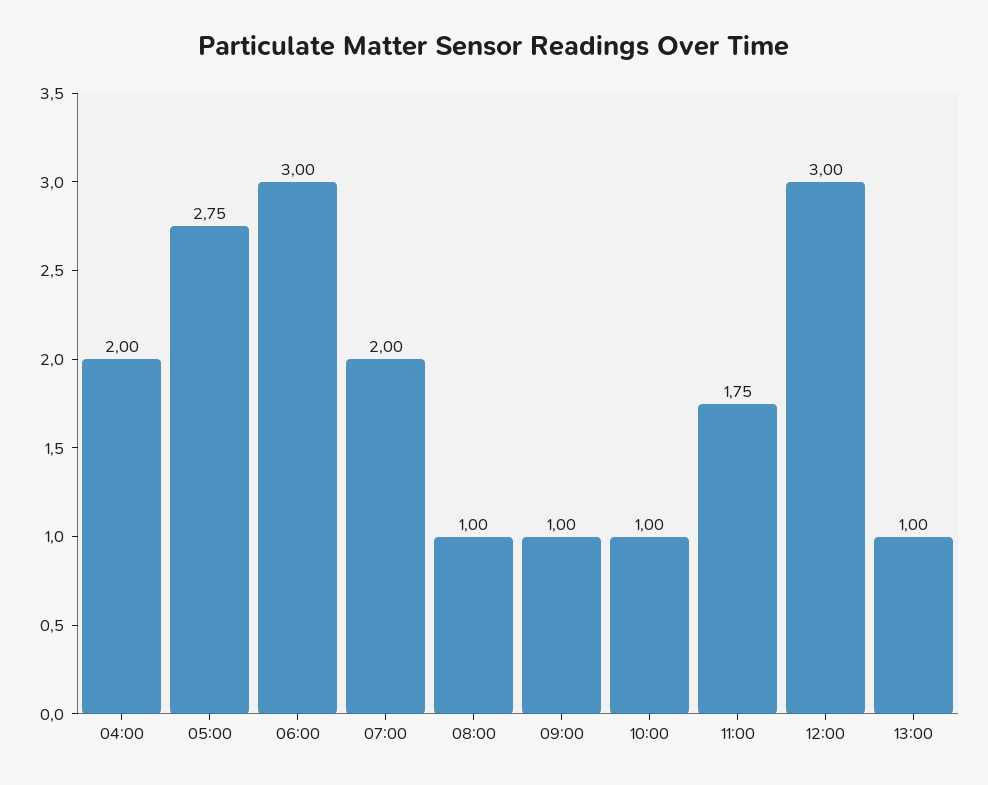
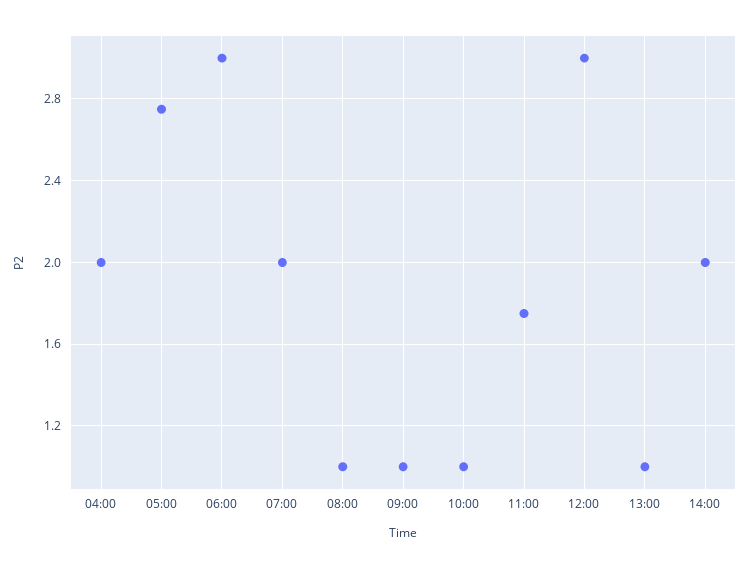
14:00: none -> 2

